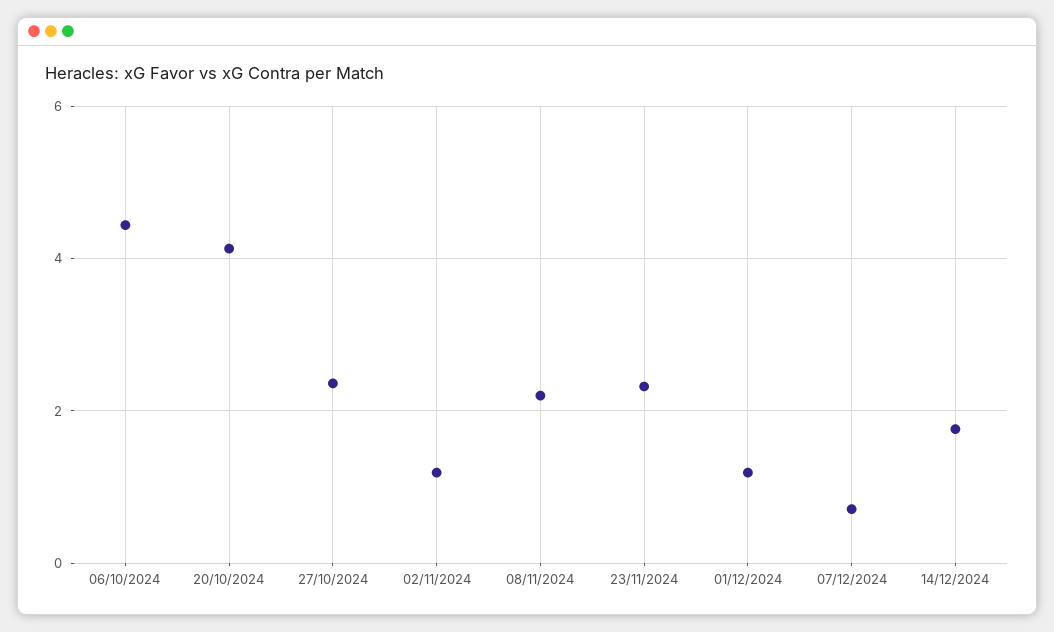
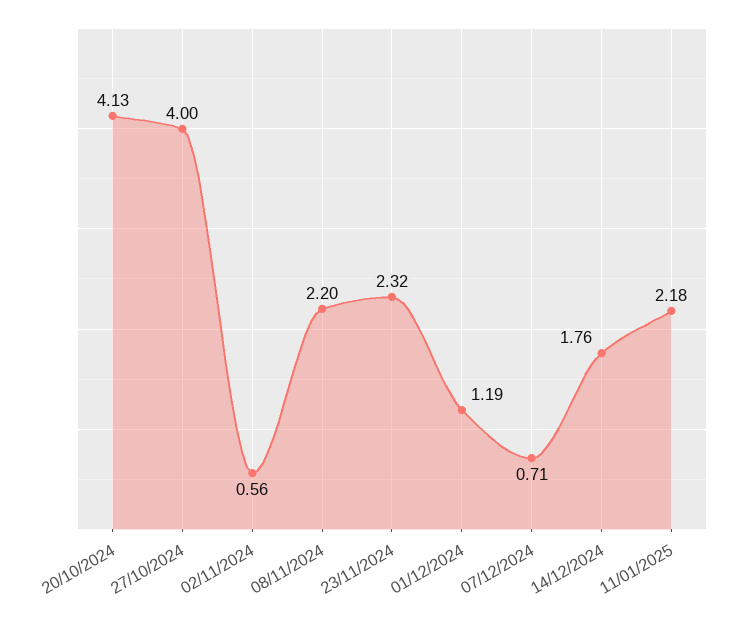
06/10/2024: 4.4 -> none
27/10/2024: 2.4 -> 4
02/11/2024: 1.2 -> 0.56
11/01/2025: none -> 2.18

